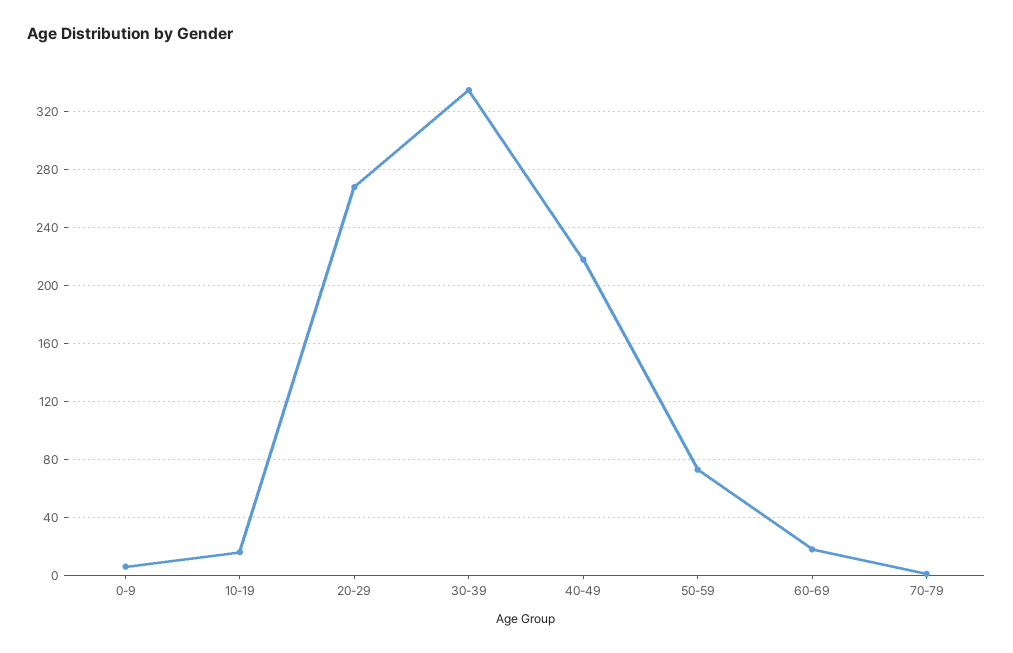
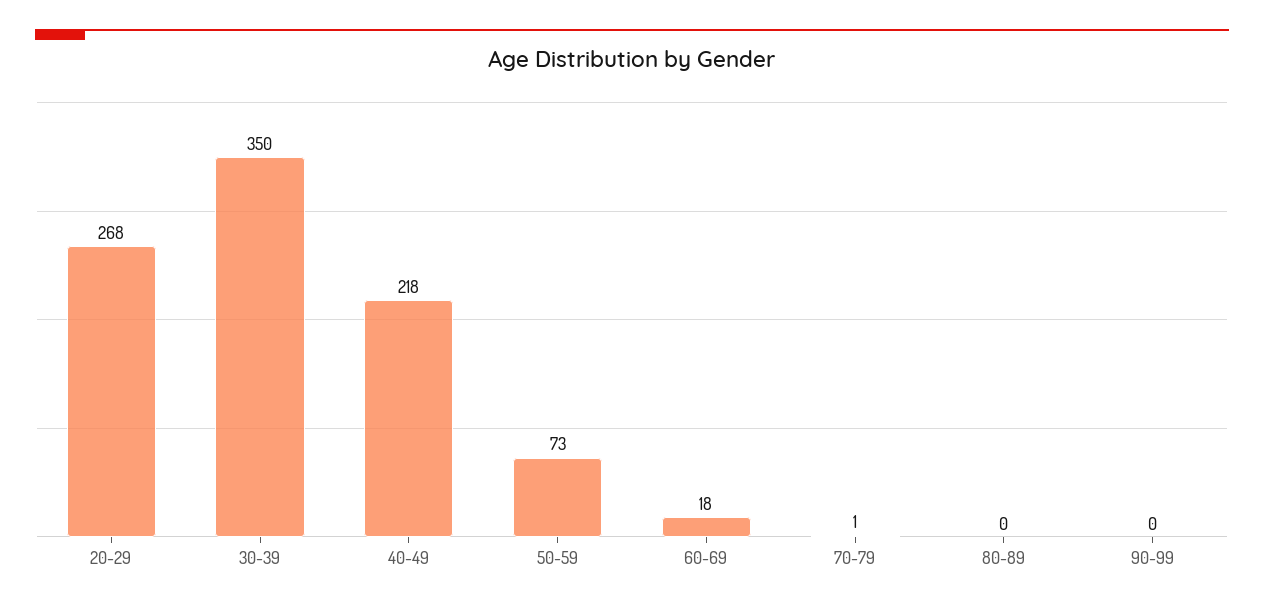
0-9: 5 -> none
10-19: 15 -> none
30-39: 335 -> 350
80-89: none -> 0
90-99: none -> 0

